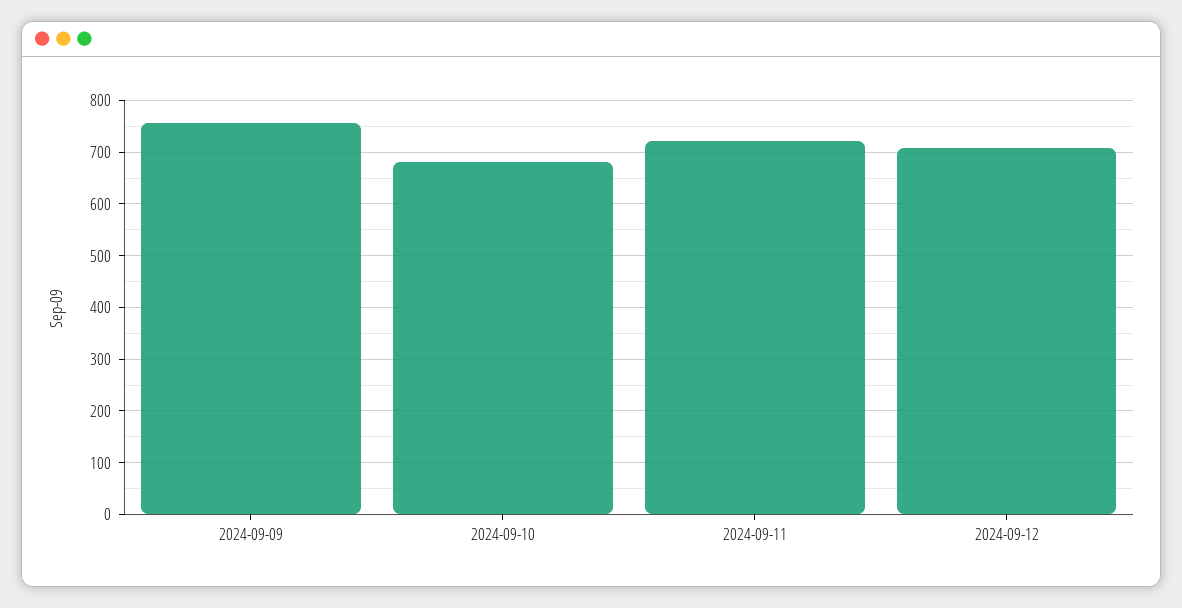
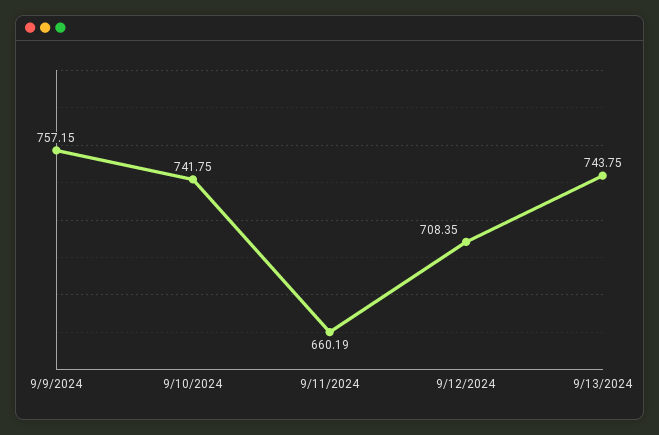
2024-09-10: 680 -> 741.75
2024-09-11: 720 -> 660.19
9/13/2024: none -> 743.75

